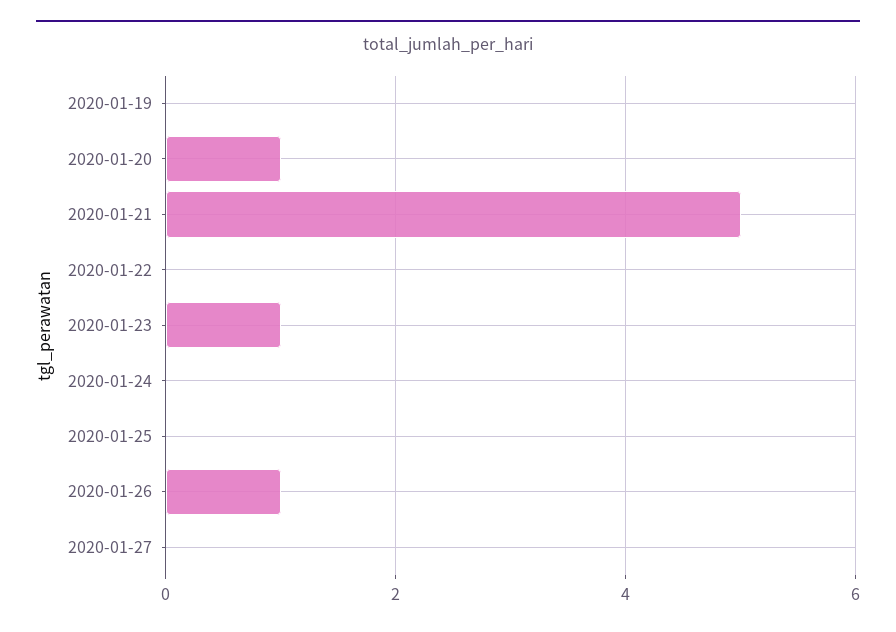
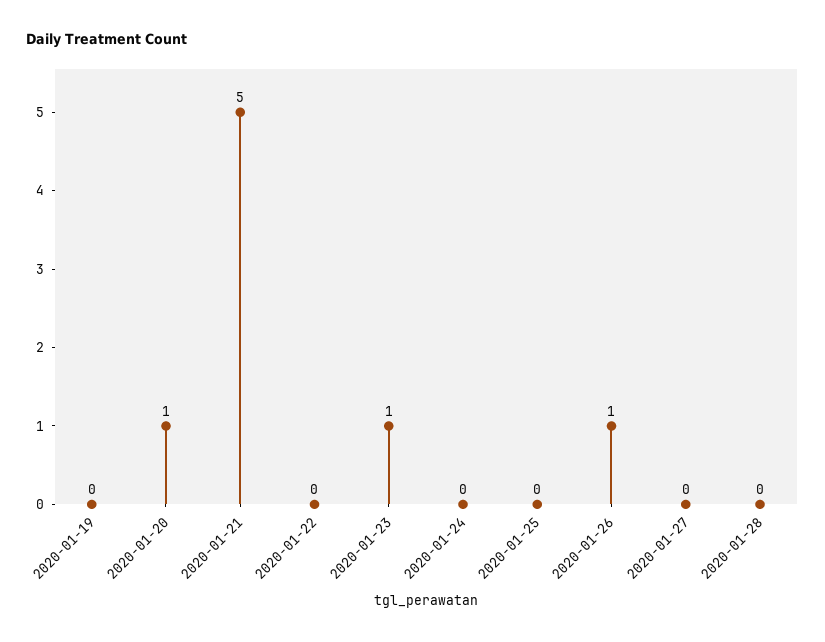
2020-01-28: none -> 0

